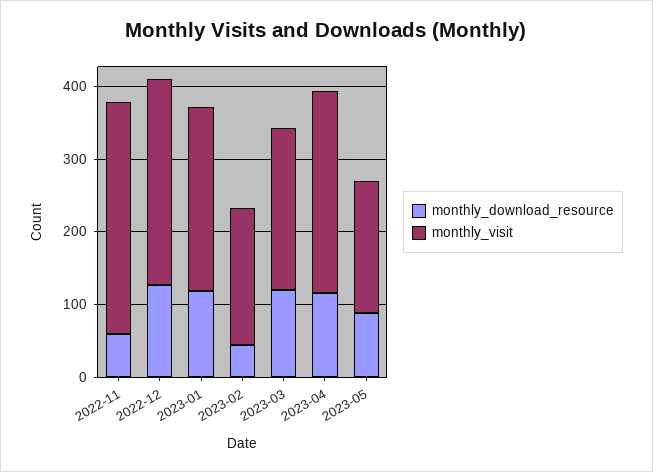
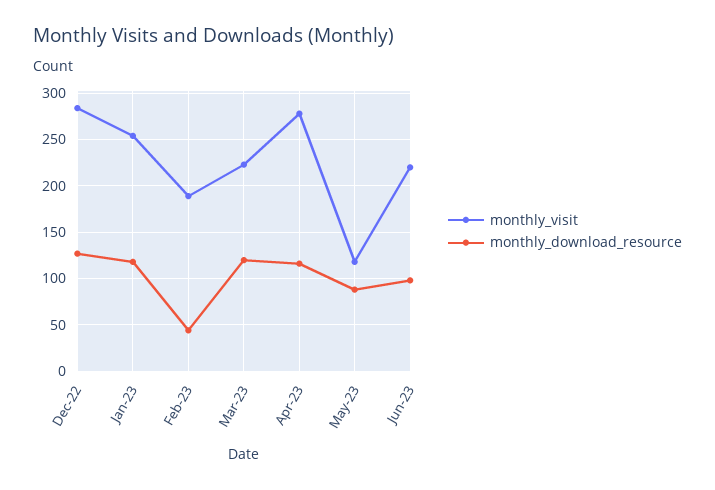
monthly_download_resource, 2022-11: 60 -> none
monthly_visit, 2022-11: 320 -> none
monthly_visit, 2023-05: 180 -> 120
monthly_visit, Jun-23: none -> 220
monthly_download_resource, Jun-23: none -> 100

